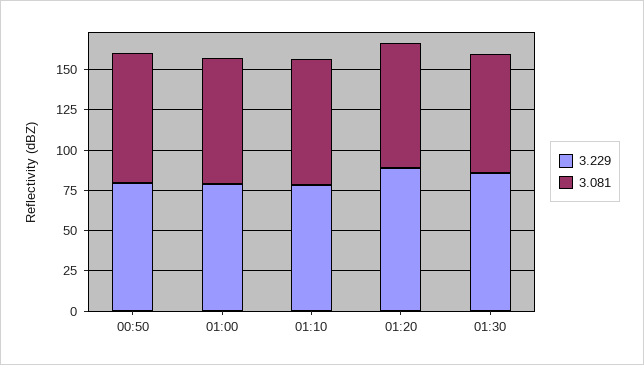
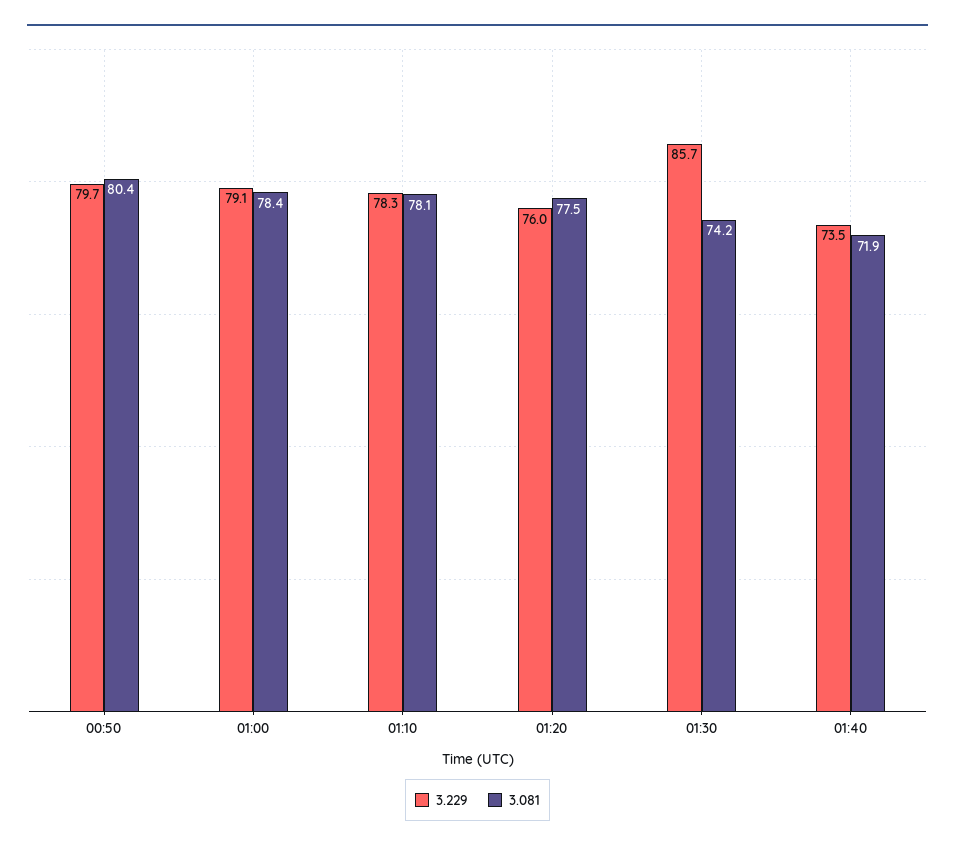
3.229, 01:20: 90 -> 76
3.229, 01:40: none -> 73.5
3.081, 01:40: none -> 71.9

